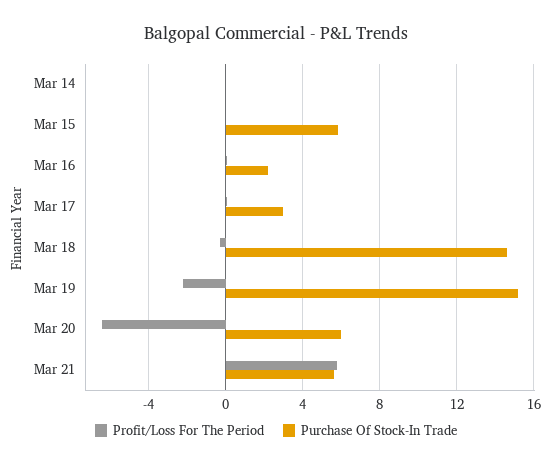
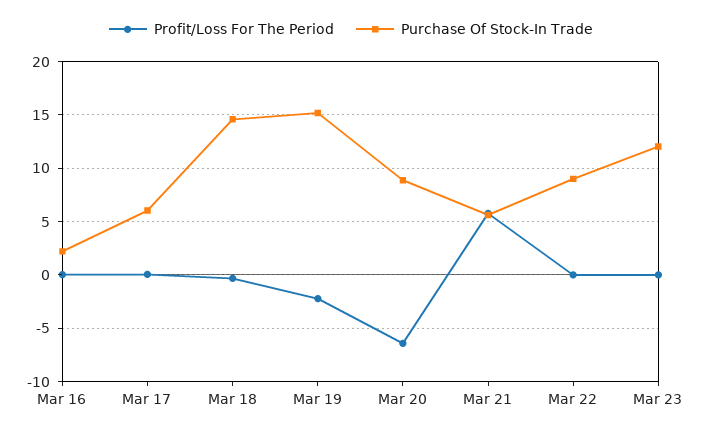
Profit/Loss For The Period, Mar 14: 0 -> none
Purchase Of Stock-In Trade, Mar 14: 0 -> none
Profit/Loss For The Period, Mar 15: 0 -> none
Purchase Of Stock-In Trade, Mar 15: 6 -> none
Purchase Of Stock-In Trade, Mar 17: 3 -> 6
Purchase Of Stock-In Trade, Mar 20: 6 -> 9
Profit/Loss For The Period, Mar 22: none -> 0
Purchase Of Stock-In Trade, Mar 22: none -> 9
Profit/Loss For The Period, Mar 23: none -> 0
Purchase Of Stock-In Trade, Mar 23: none -> 12

